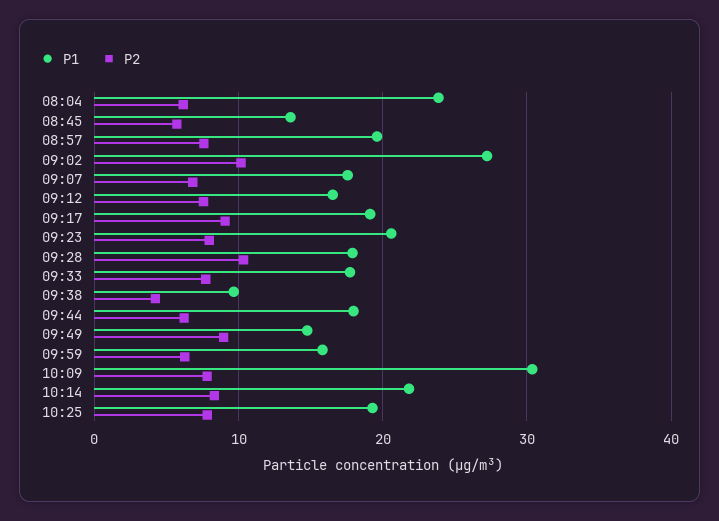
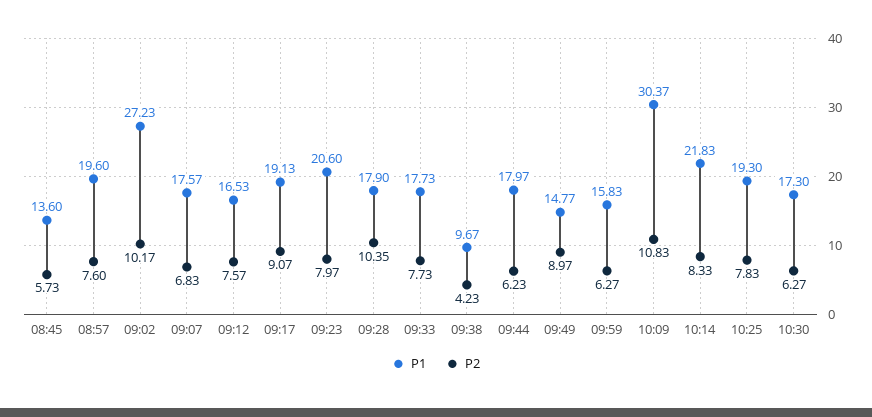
P1, 08:04: 24 -> none
P2, 08:04: 6 -> none
P2, 10:09: 8 -> 10.83
P1, 10:30: none -> 17.3
P2, 10:30: none -> 6.27

